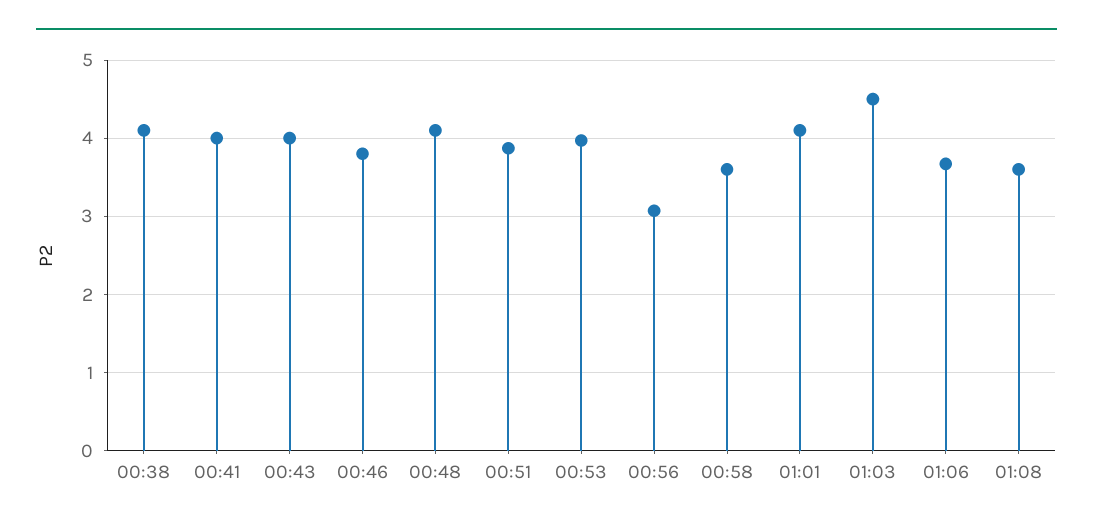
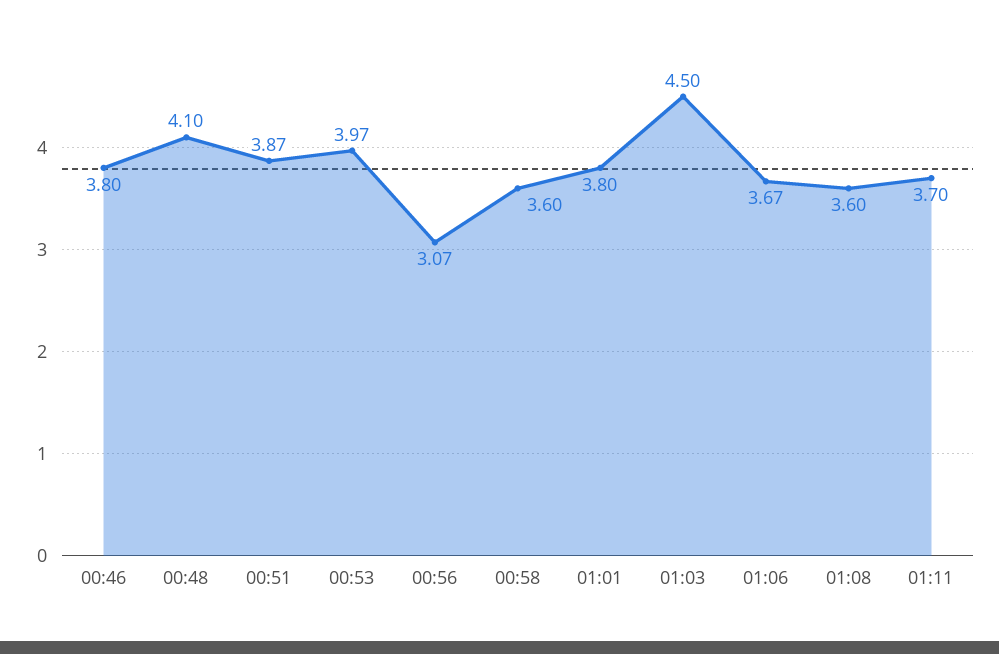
00:38: 4.1 -> none
00:41: 4 -> none
00:43: 4 -> none
01:01: 4.1 -> 3.8
01:11: none -> 3.7

